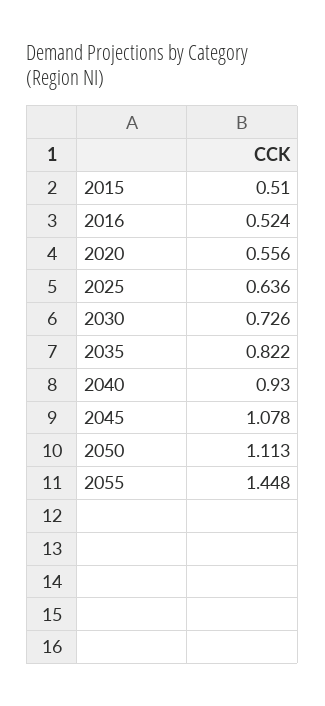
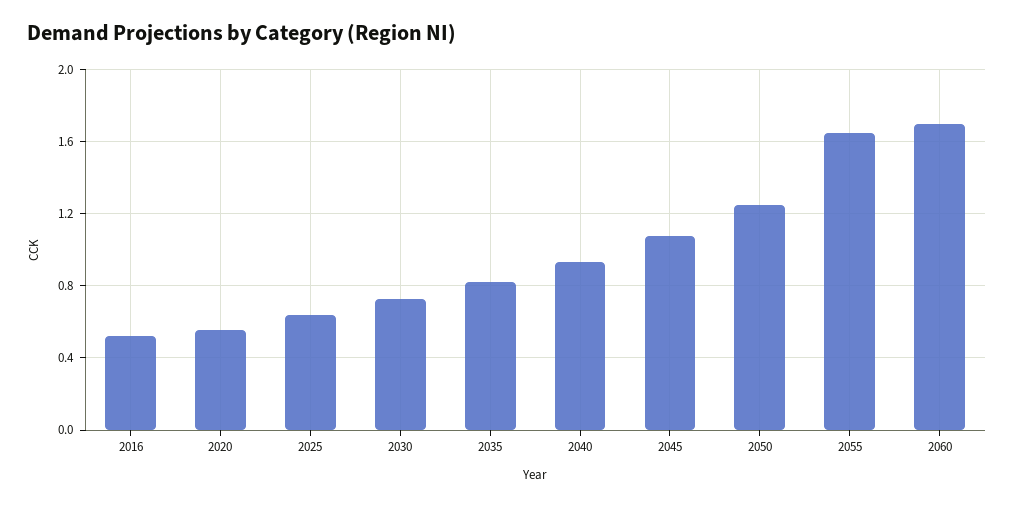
2015: 0.51 -> none
2050: 1.113 -> 1.25
2055: 1.448 -> 1.65
2060: none -> 1.7

